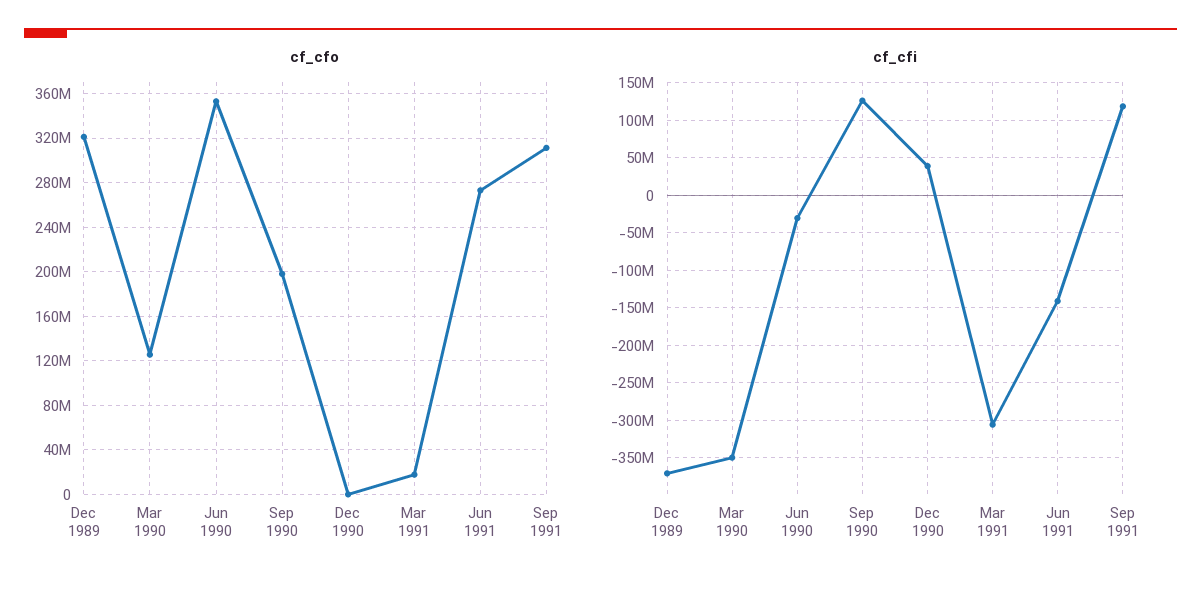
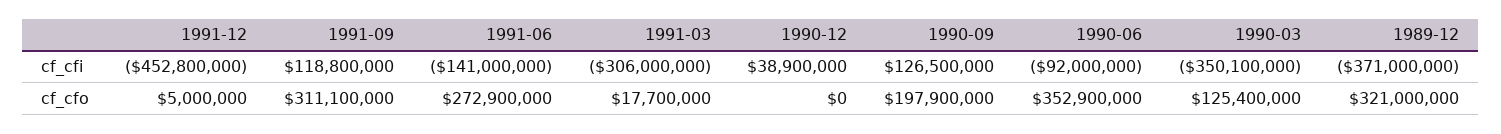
cf_cfi, Jun 1990: -30000000 -> -92000000
cf_cfi, 1991-12: none -> -452800000
cf_cfo, 1991-12: none -> 5000000

